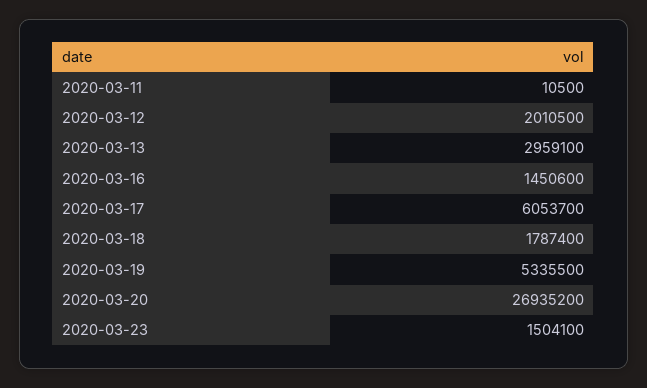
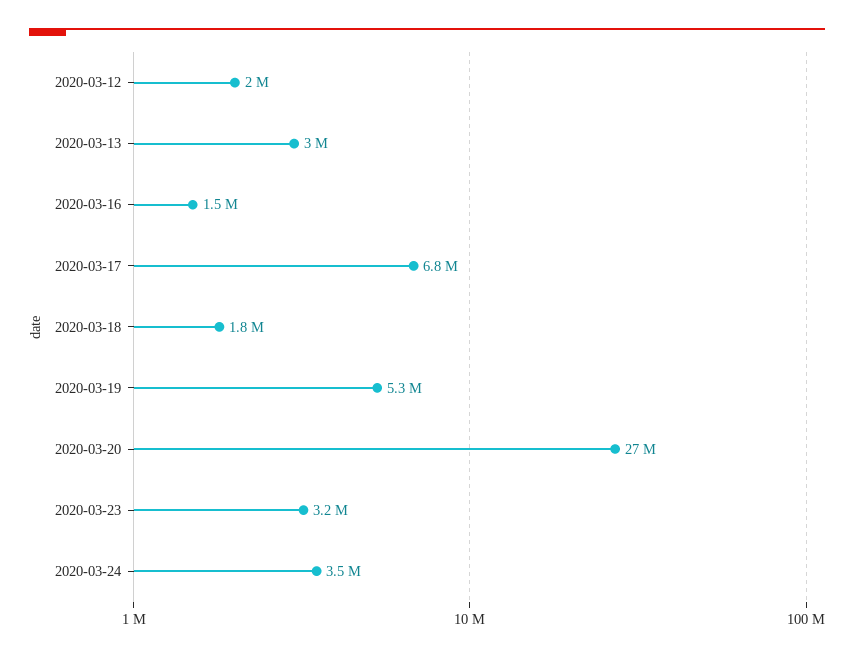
2020-03-11: 10500 -> none
2020-03-17: 6053700 -> 6800000
2020-03-23: 1504100 -> 3200000
2020-03-24: none -> 3500000

